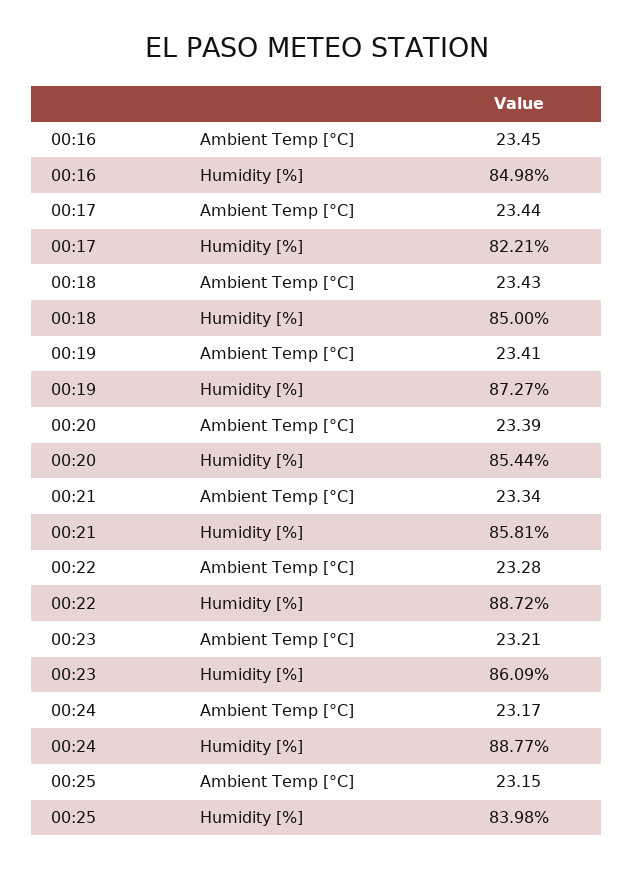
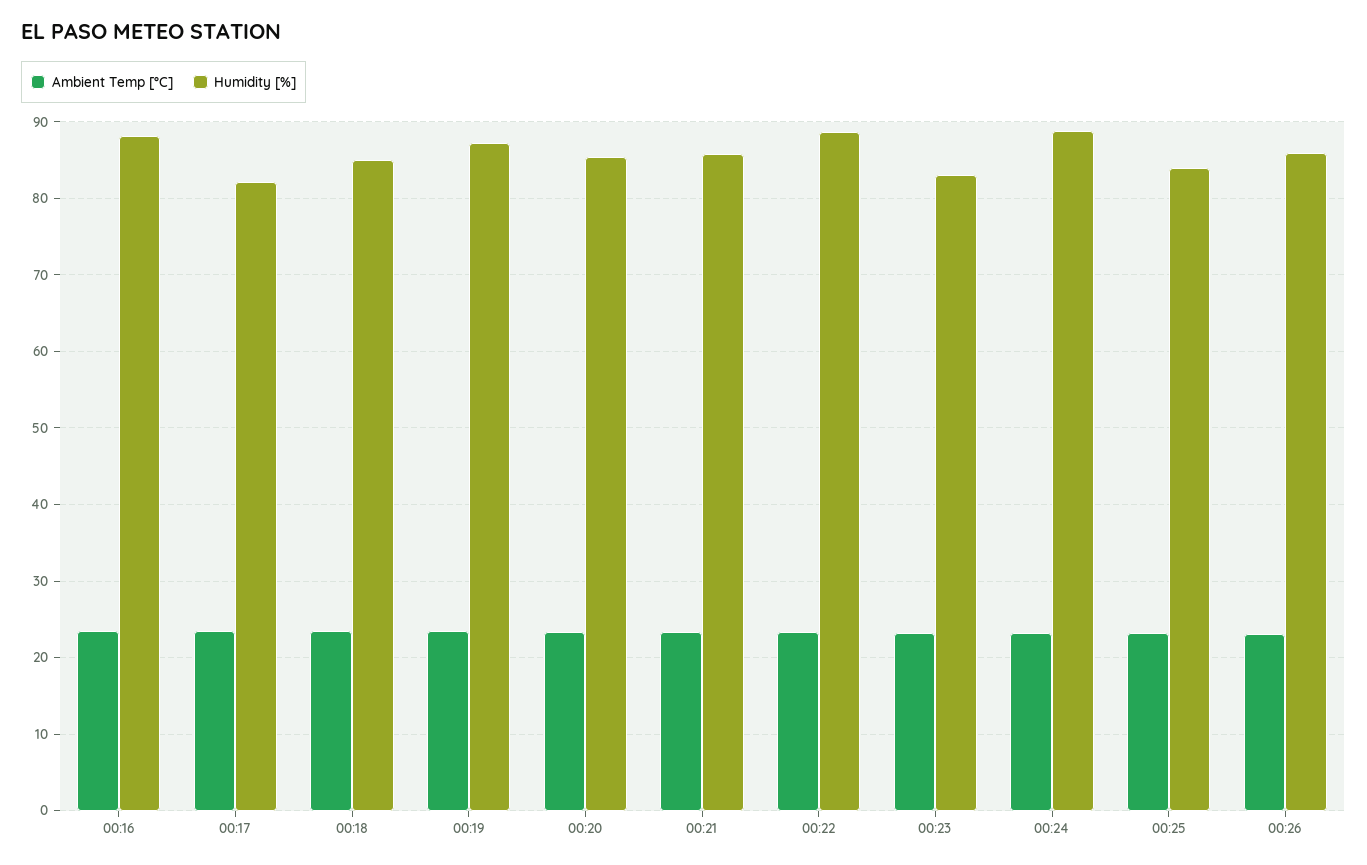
Humidity [%], 00:16: 84.98 -> 88
Humidity [%], 00:23: 86.09 -> 83
Ambient Temp [°C], 00:26: none -> 23
Humidity [%], 00:26: none -> 86

